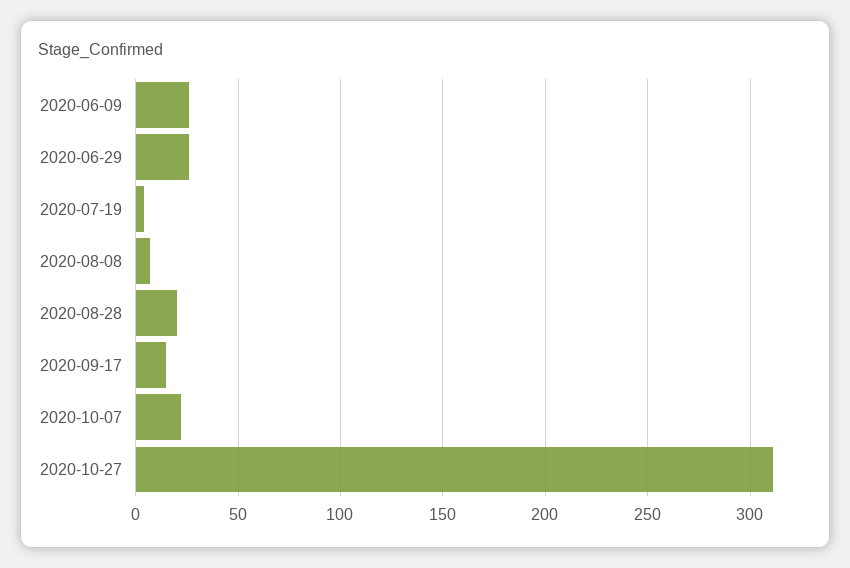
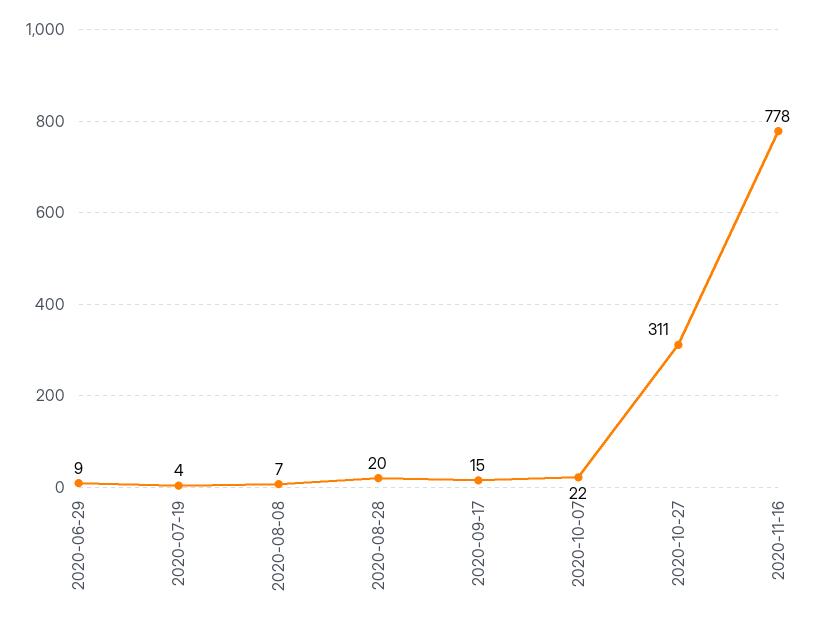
2020-06-09: 25 -> none
2020-06-29: 25 -> 9
2020-11-16: none -> 778

